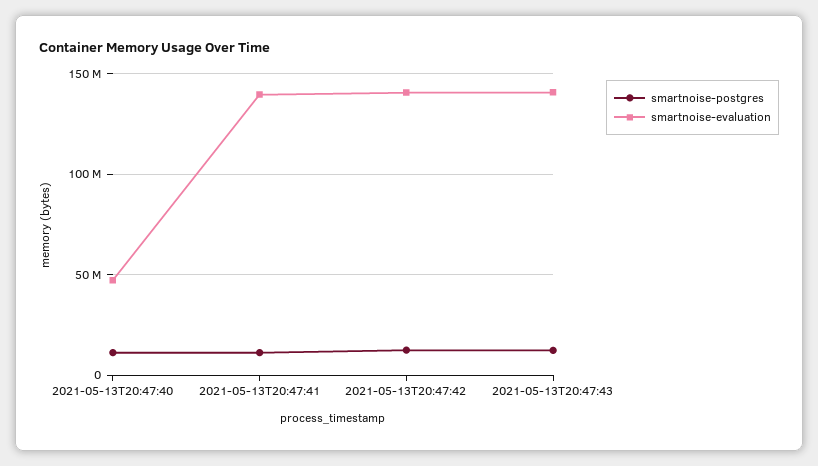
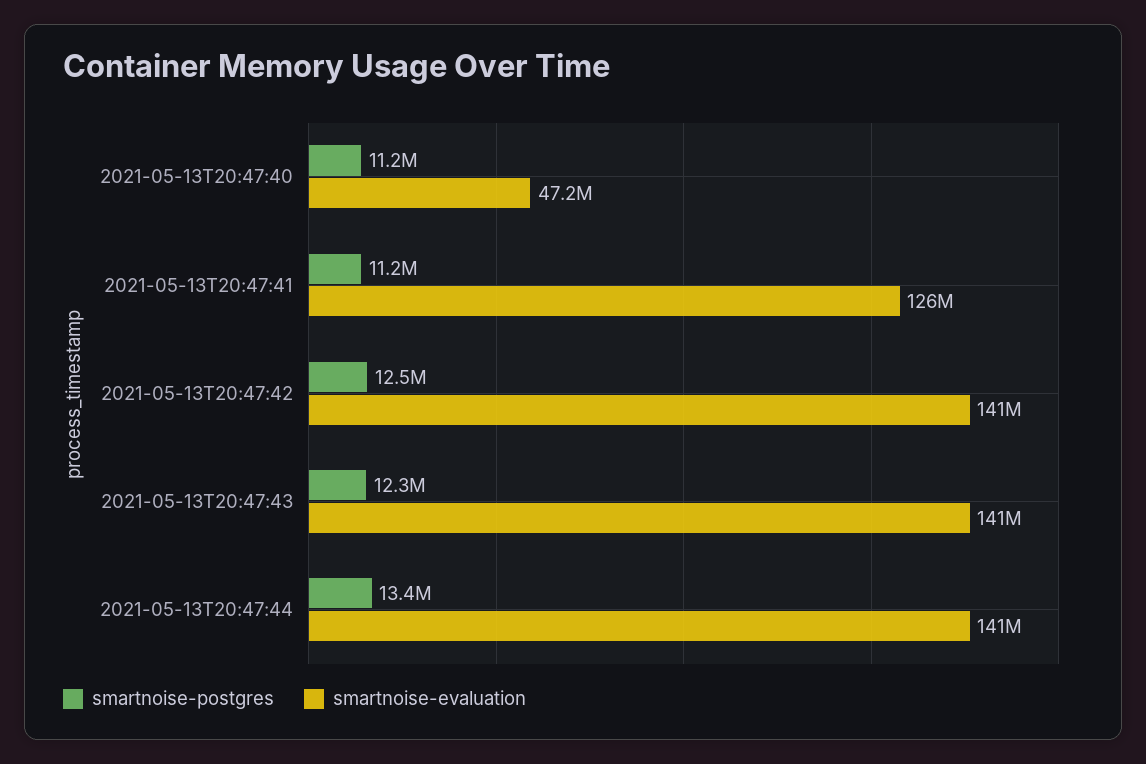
smartnoise-evaluation, 2021-05-13T20:47:41: 140000000 -> 126000000
smartnoise-postgres, 2021-05-13T20:47:44: none -> 13400000
smartnoise-evaluation, 2021-05-13T20:47:44: none -> 141000000

